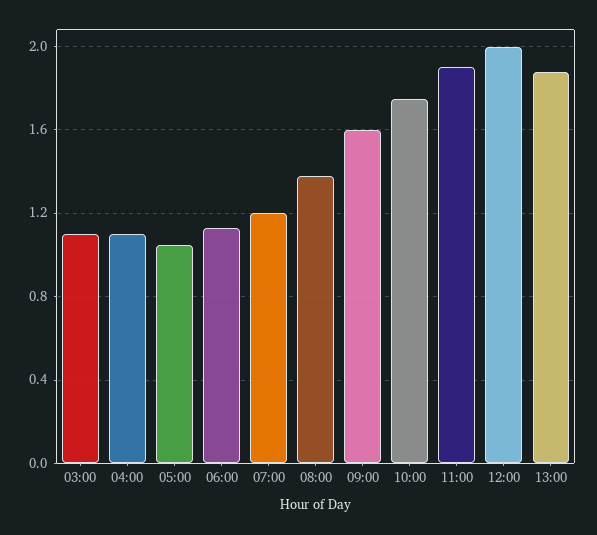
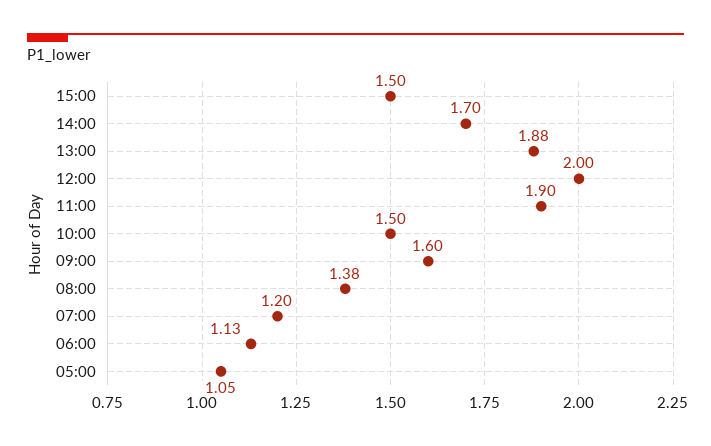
03:00: 1.1 -> none
04:00: 1.1 -> none
10:00: 1.75 -> 1.5
15:00: none -> 1.5
14:00: none -> 1.7

